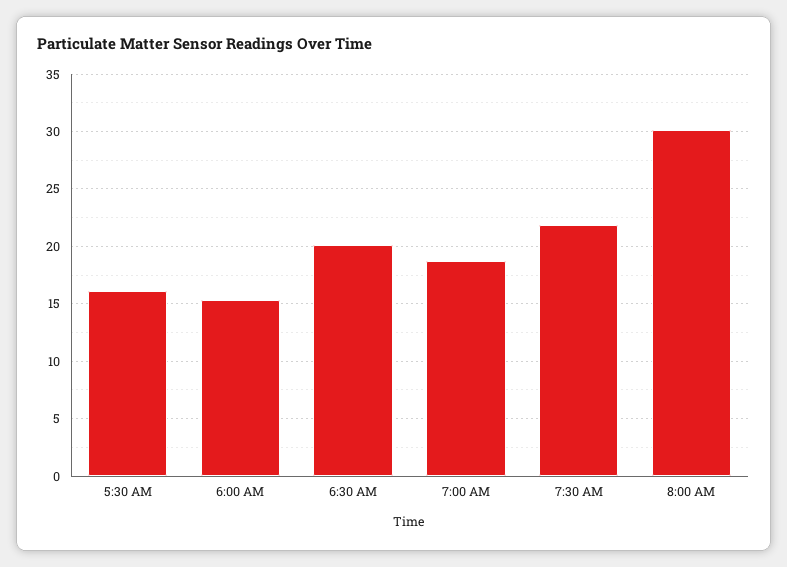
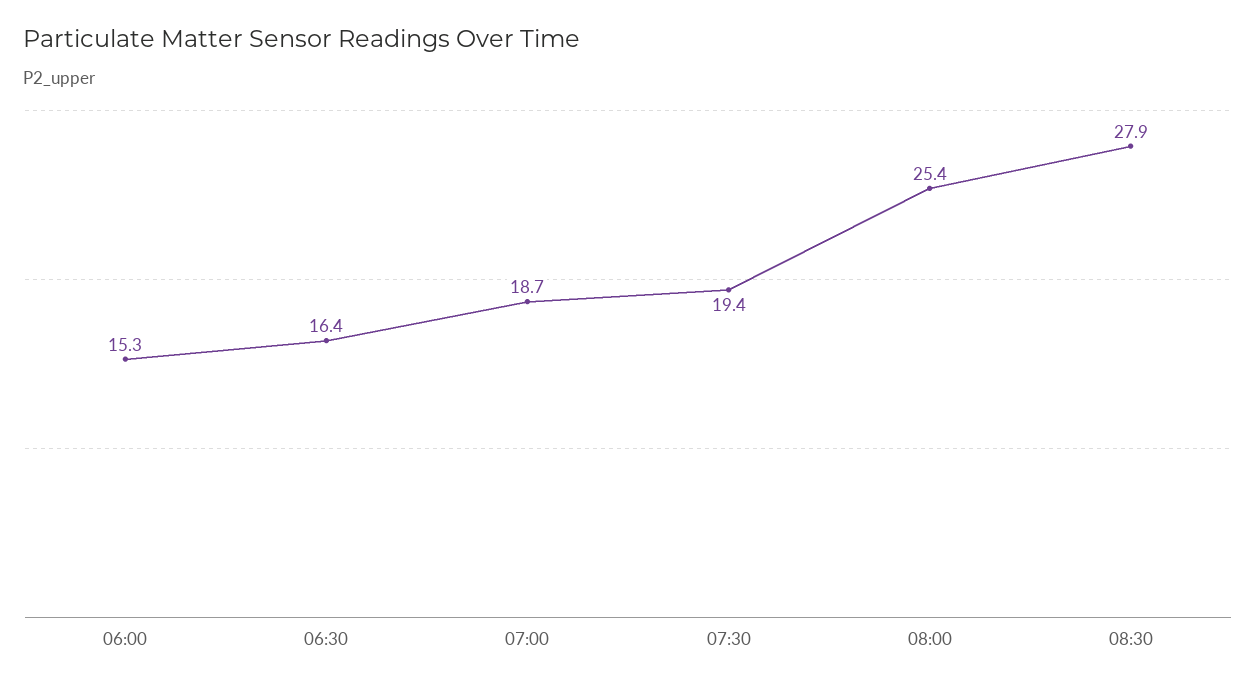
5:30 AM: 16 -> none
6:30 AM: 20 -> 16.4
7:30 AM: 22 -> 19.4
8:00 AM: 30 -> 25.4
08:30: none -> 27.9

